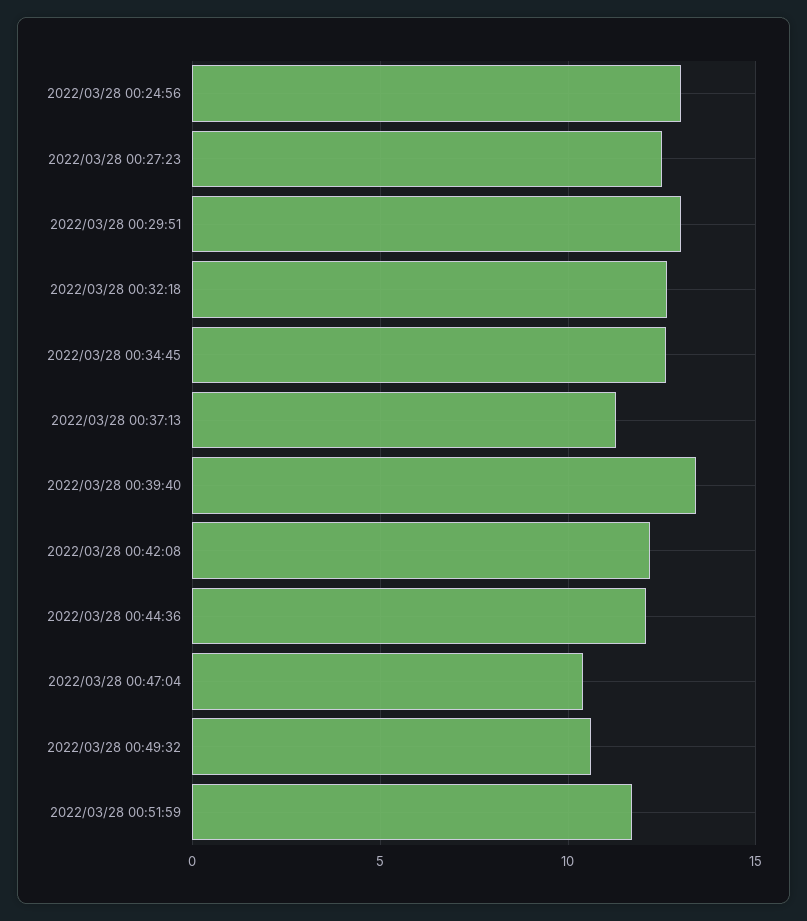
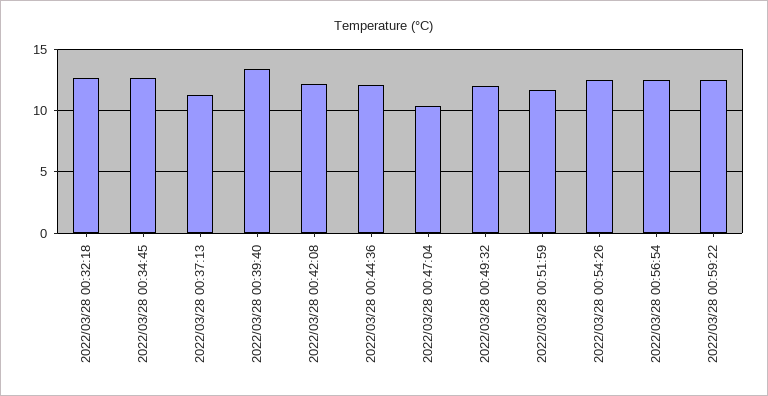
2022/03/28 00:24:56: 13 -> none
2022/03/28 00:27:23: 12.5 -> none
2022/03/28 00:29:51: 13 -> none
2022/03/28 00:49:32: 10.5 -> 12
2022/03/28 00:54:26: none -> 12.5
2022/03/28 00:56:54: none -> 12.5
2022/03/28 00:59:22: none -> 12.5

